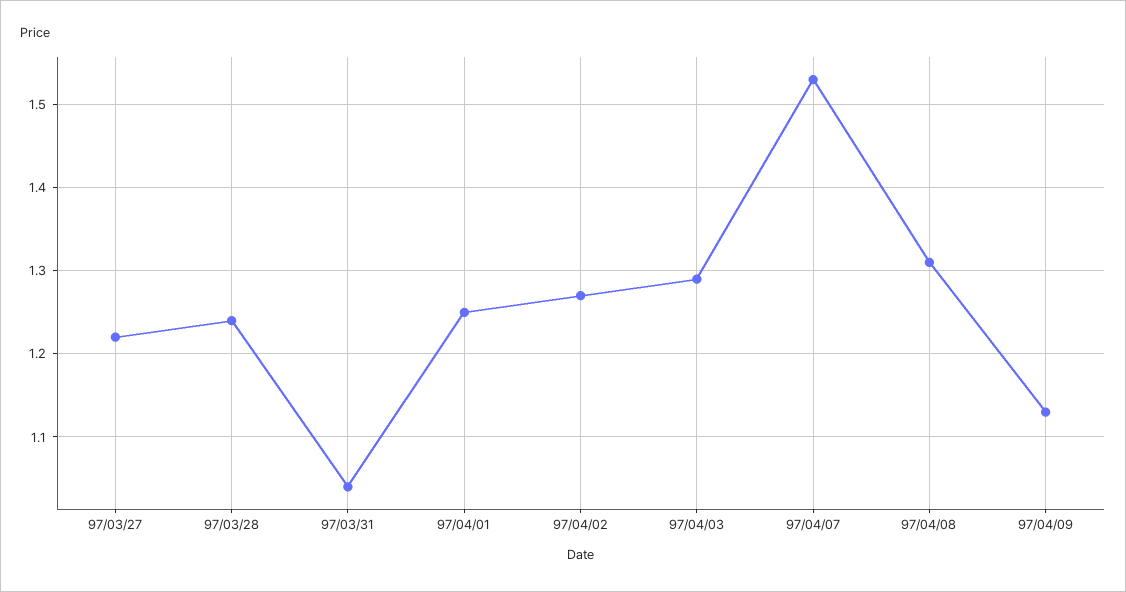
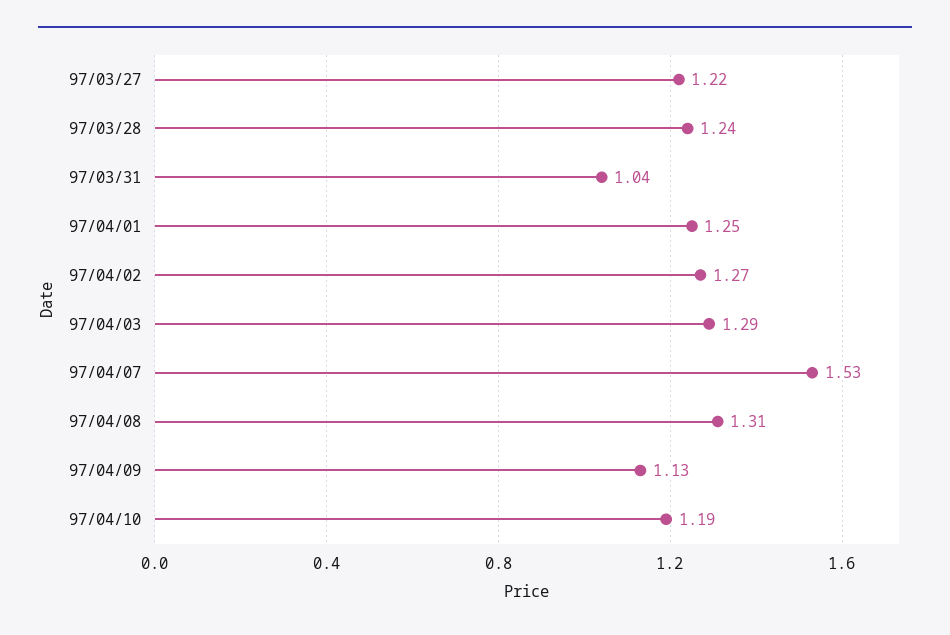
97/04/10: none -> 1.19

